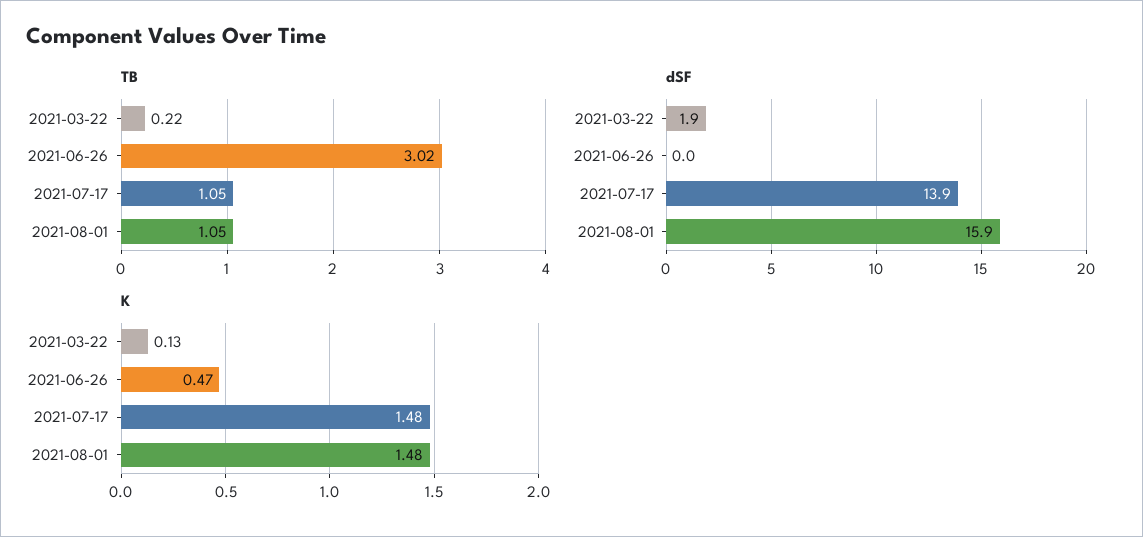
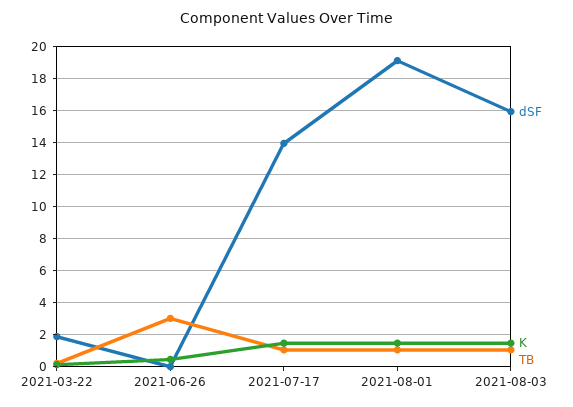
dSF, 2021-08-01: 15.9 -> 19
dSF, 2021-08-03: none -> 16
K, 2021-08-03: none -> 1.5
TB, 2021-08-03: none -> 1

